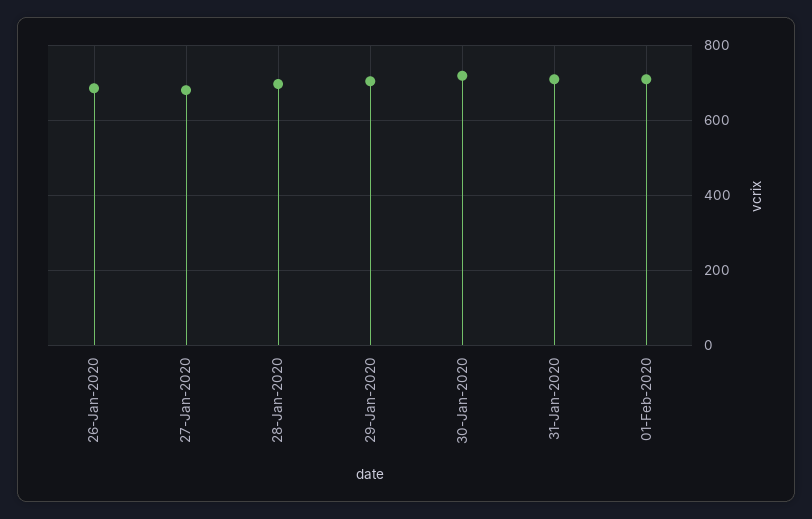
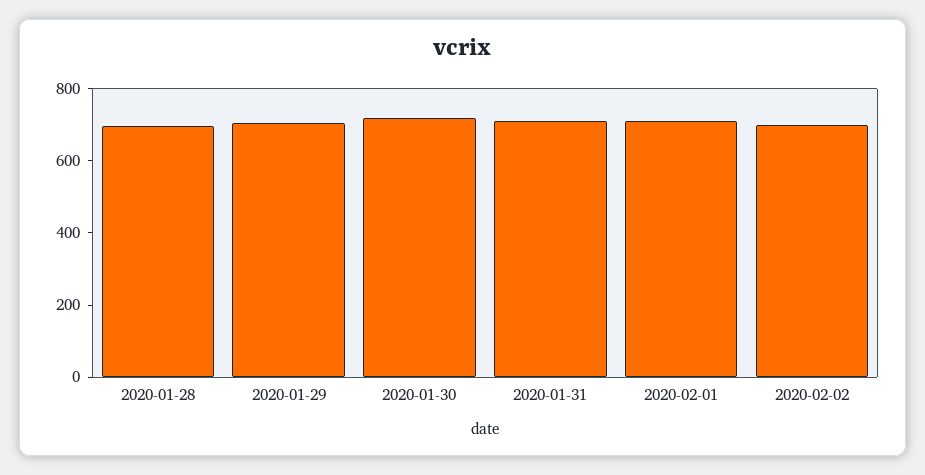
26-Jan-2020: 680 -> none
27-Jan-2020: 680 -> none
2020-02-02: none -> 700

